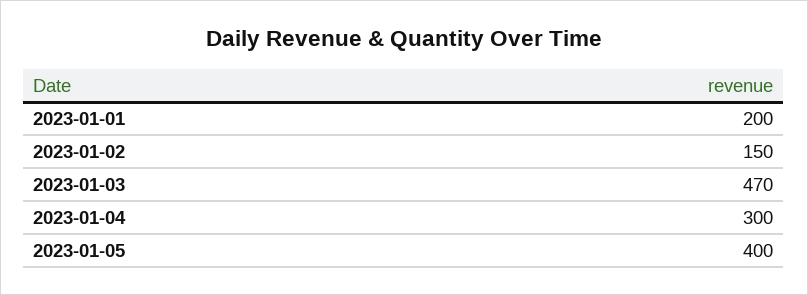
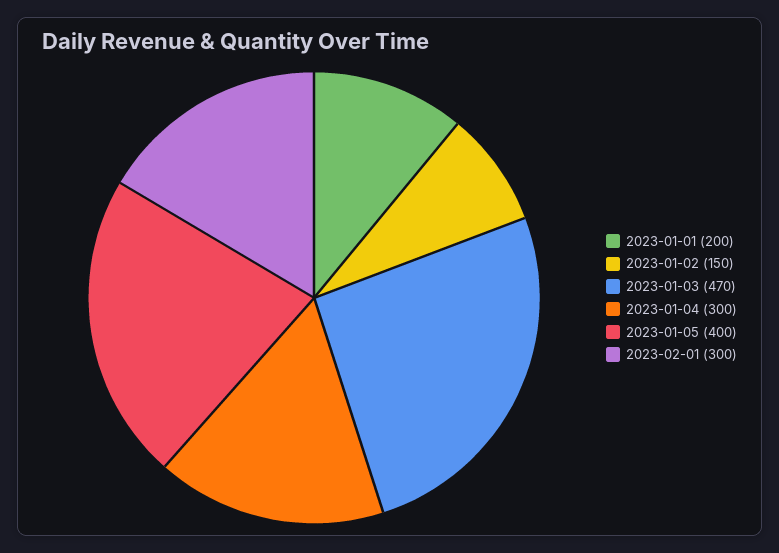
2023-02-01: none -> 300

